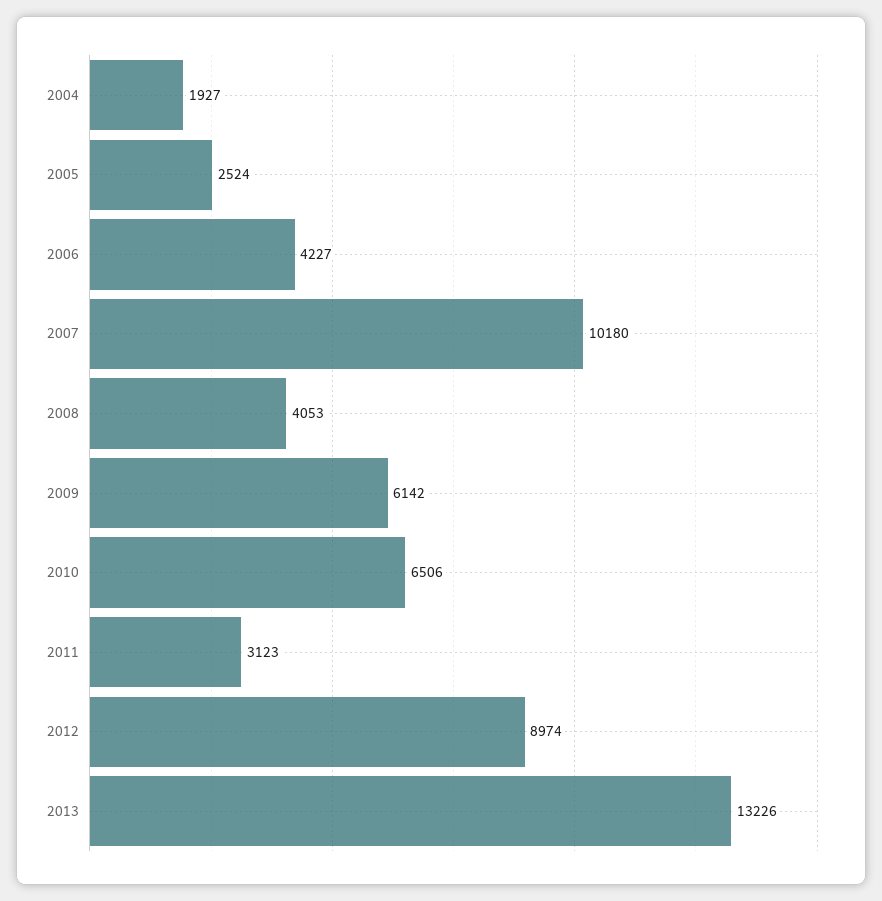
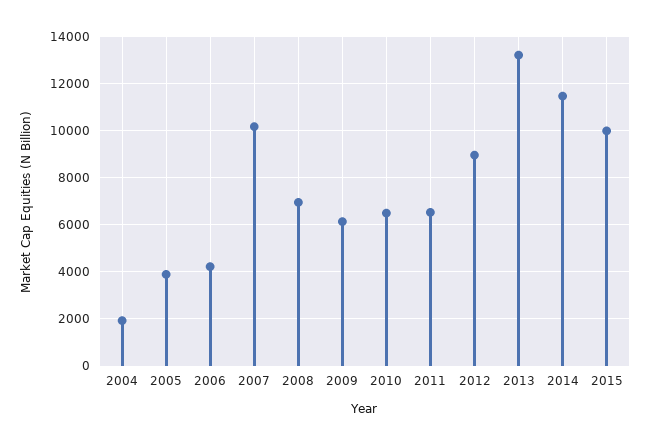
2005: 2524 -> 4000
2008: 4053 -> 7000
2011: 3123 -> 6500
2014: none -> 11500
2015: none -> 10000

